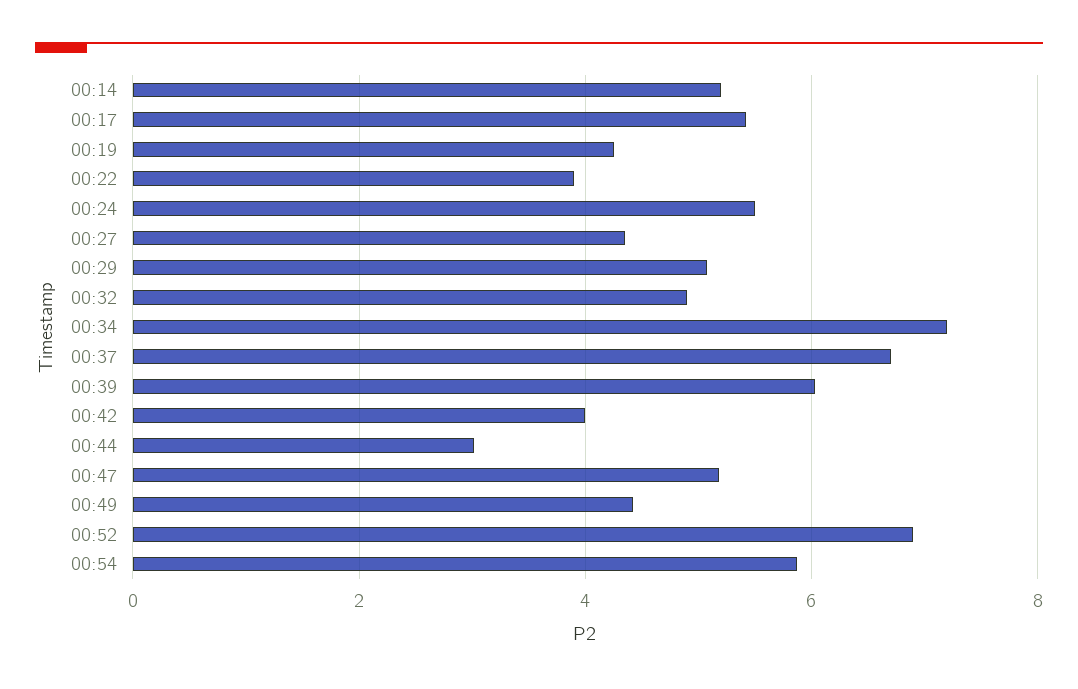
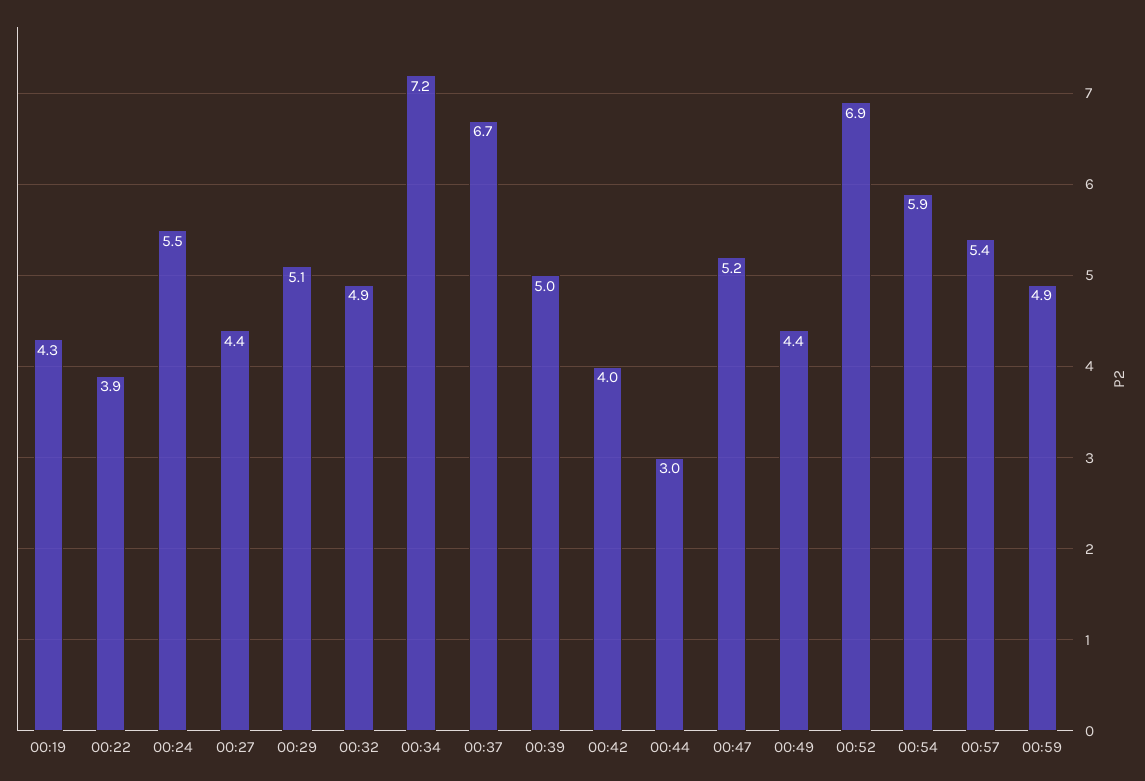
00:14: 5.2 -> none
00:17: 5.4 -> none
00:39: 6 -> 5
00:57: none -> 5.4
00:59: none -> 4.9

